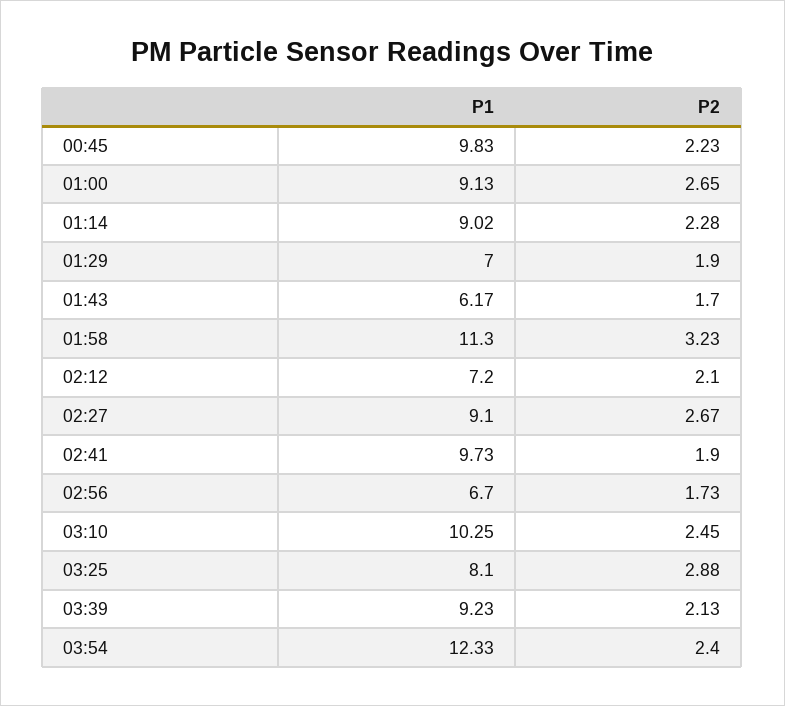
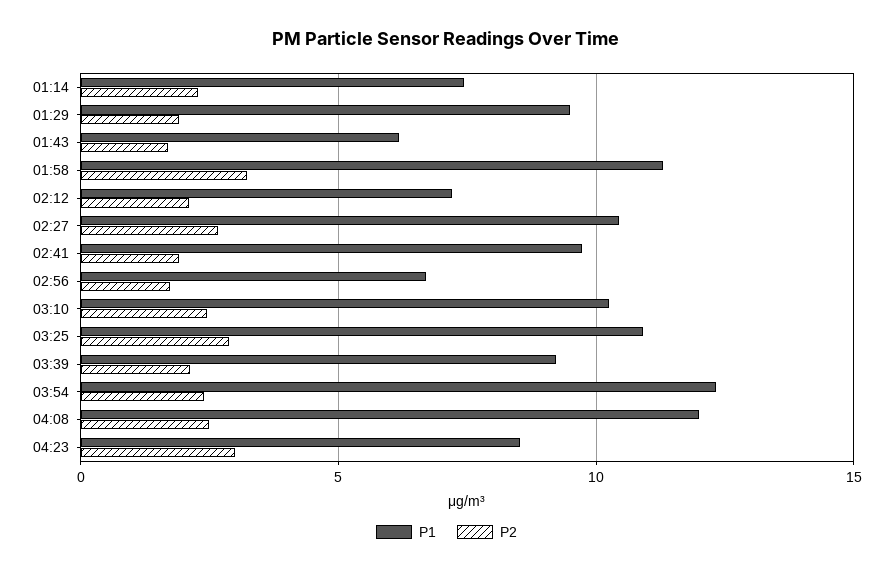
P1, 00:45: 9.83 -> none
P2, 00:45: 2.23 -> none
P1, 01:00: 9.13 -> none
P2, 01:00: 2.65 -> none
P1, 01:14: 9.02 -> 7.5
P1, 01:29: 7 -> 9.5
P1, 02:27: 9.1 -> 10.5
P1, 03:25: 8.1 -> 11
P1, 04:08: none -> 12
P2, 04:08: none -> 2.5
P1, 04:23: none -> 8.5
P2, 04:23: none -> 3

